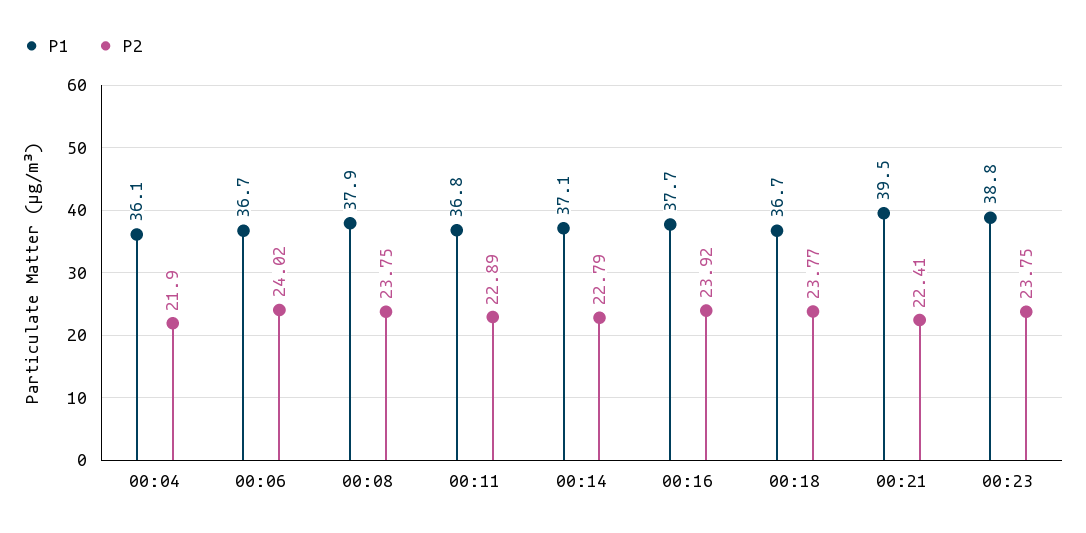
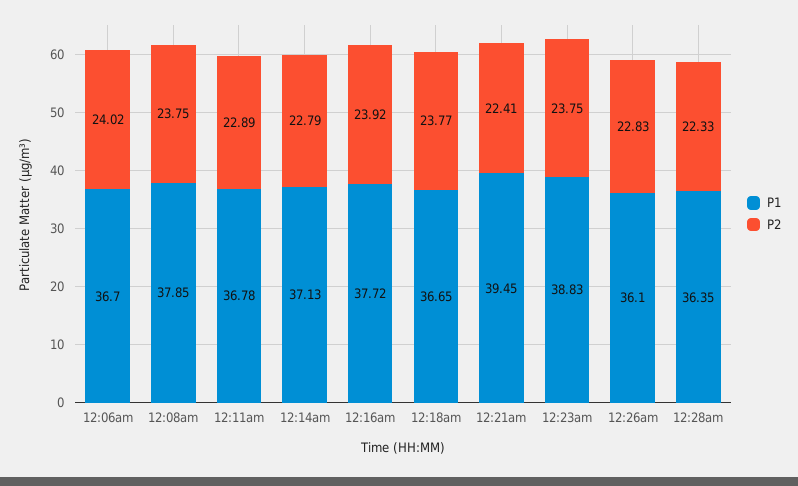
P1, 00:04: 36.1 -> none
P2, 00:04: 21.9 -> none
P1, 12:26am: none -> 36.1
P2, 12:26am: none -> 22.83
P1, 12:28am: none -> 36.35
P2, 12:28am: none -> 22.33

